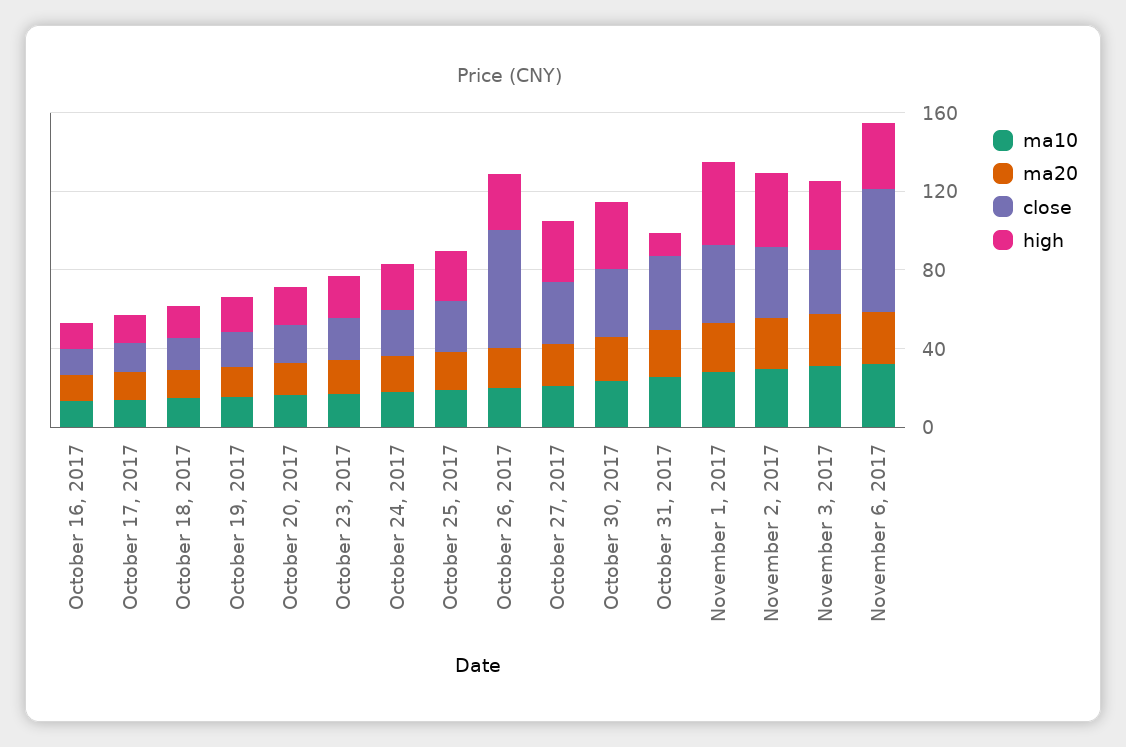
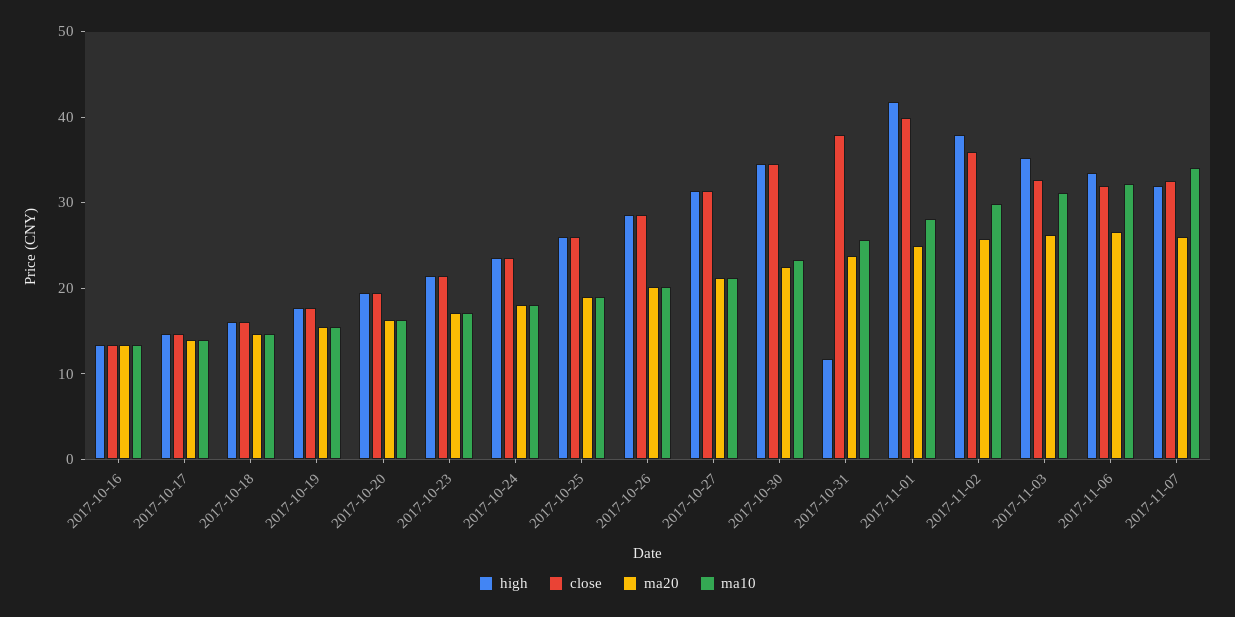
close, October 26, 2017: 60 -> 28
close, November 6, 2017: 60 -> 32
high, 2017-11-07: none -> 32
close, 2017-11-07: none -> 32
ma20, 2017-11-07: none -> 26
ma10, 2017-11-07: none -> 34

